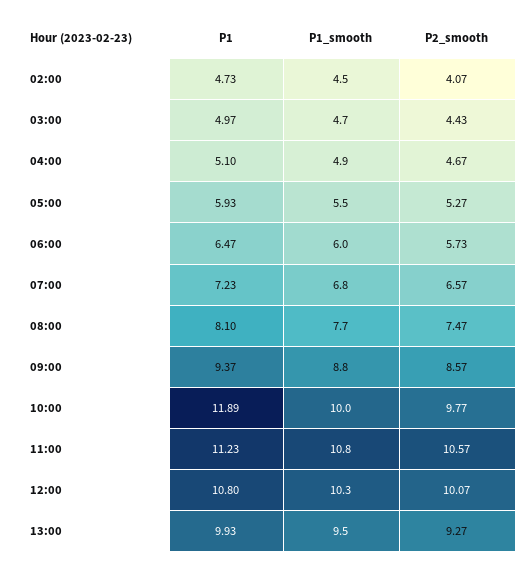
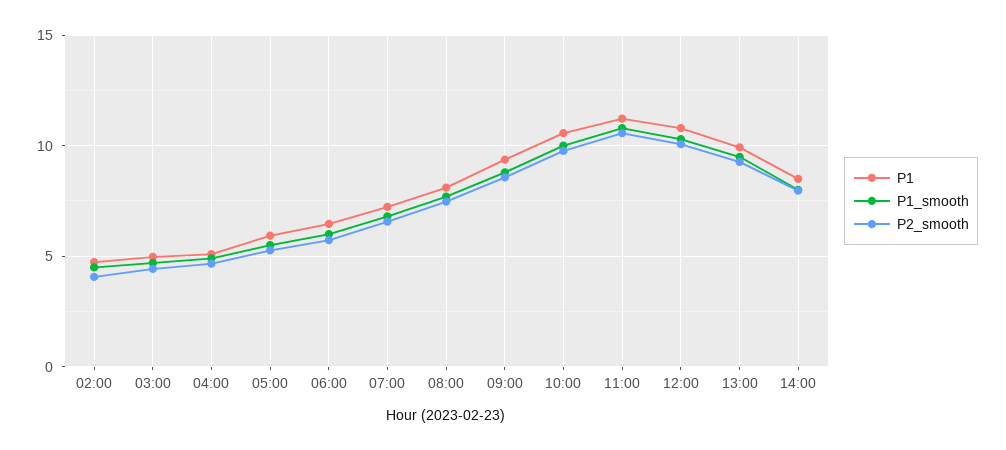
P1, 10:00: 11.89 -> 10.5
P1, 14:00: none -> 8.5
P1_smooth, 14:00: none -> 8
P2_smooth, 14:00: none -> 8

